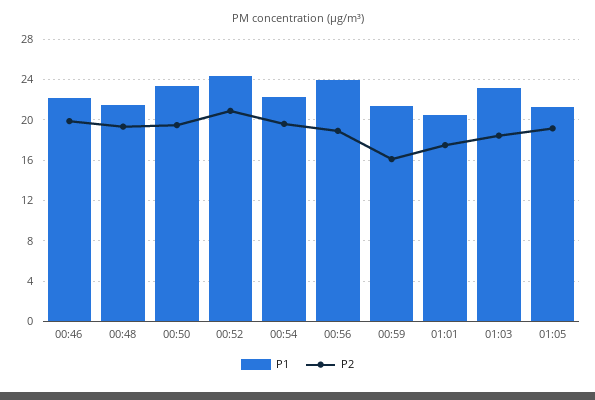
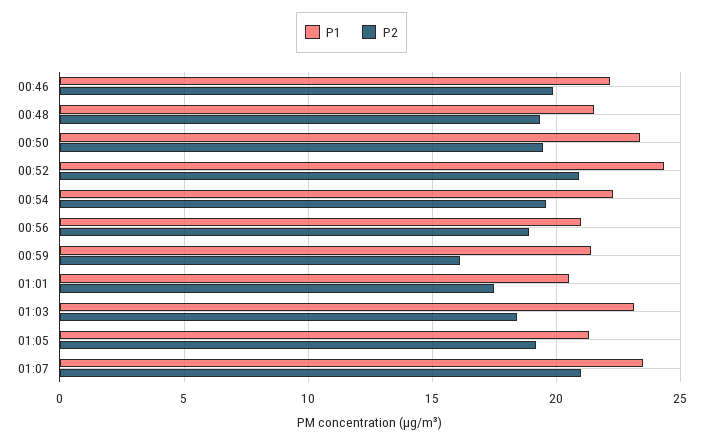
P1, 00:56: 24 -> 21
P1, 01:07: none -> 23.5
P2, 01:07: none -> 21

